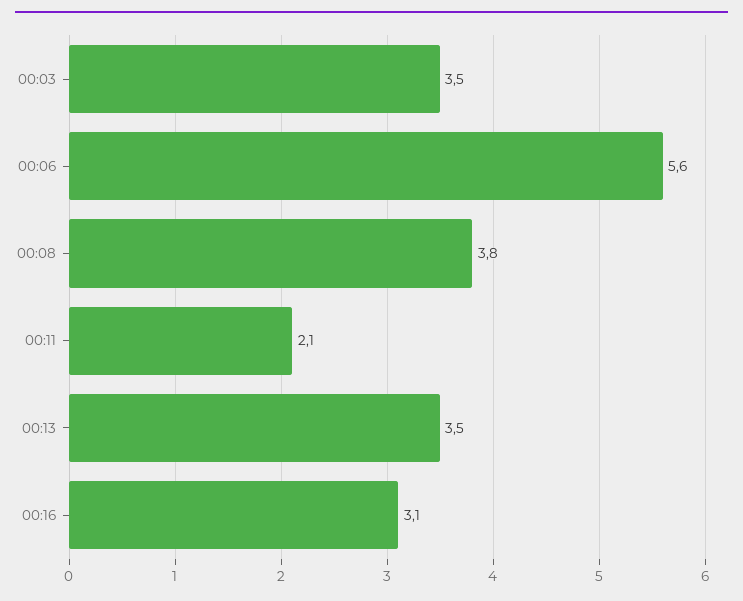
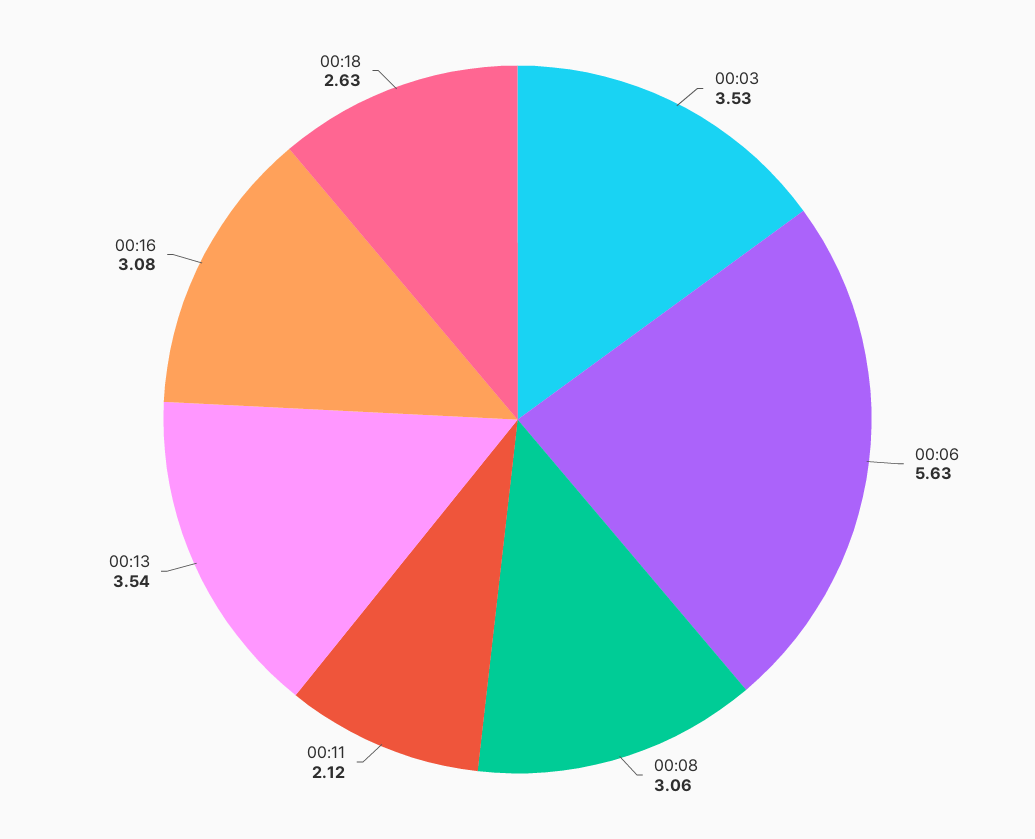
00:08: 3.8 -> 3.06
00:18: none -> 2.63

